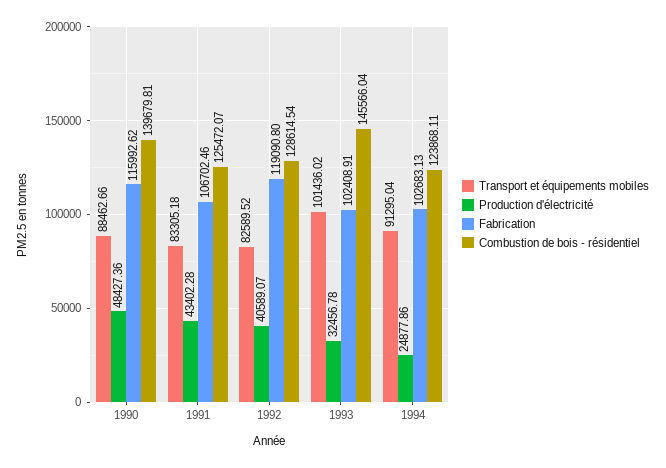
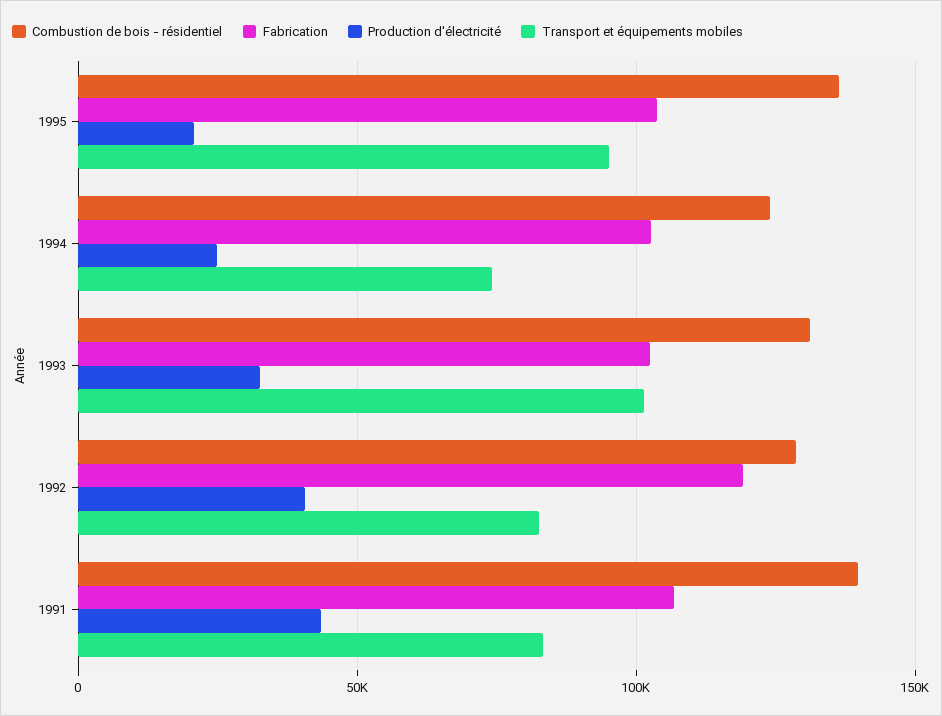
Transport et équipements mobiles, 1990: 88462.66 -> none
Production d'électricité, 1990: 48427.36 -> none
Fabrication, 1990: 115992.62 -> none
Combustion de bois - résidentiel, 1990: 139679.81 -> none
Combustion de bois - résidentiel, 1991: 125472.07 -> 140000
Combustion de bois - résidentiel, 1993: 145566.04 -> 130000
Transport et équipements mobiles, 1994: 91295.04 -> 75000
Combustion de bois - résidentiel, 1995: none -> 135000
Fabrication, 1995: none -> 105000
Production d'électricité, 1995: none -> 20000
Transport et équipements mobiles, 1995: none -> 95000

